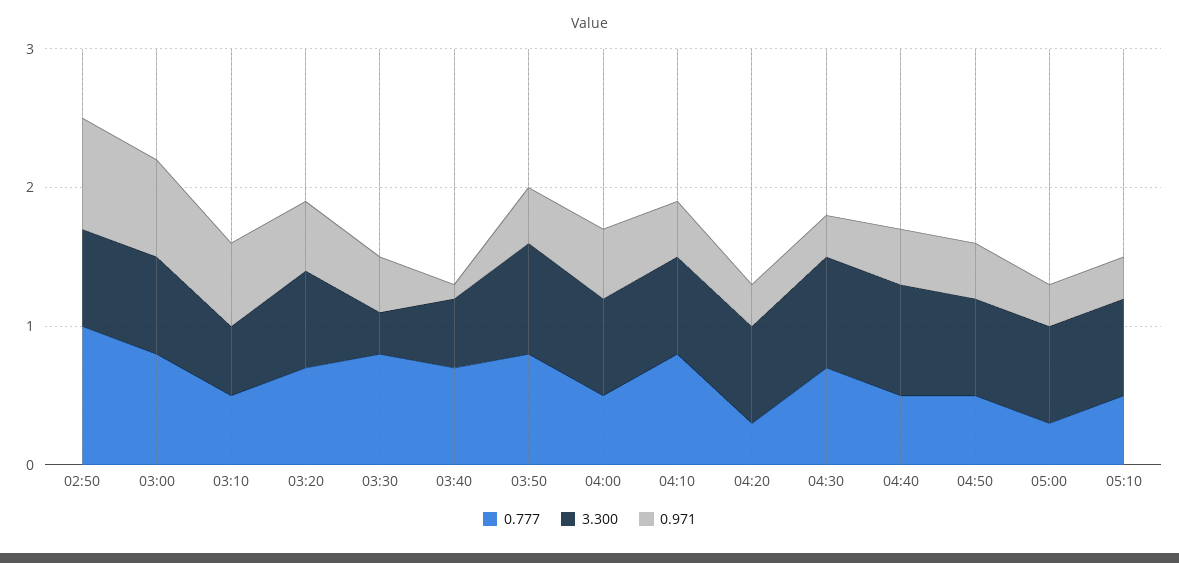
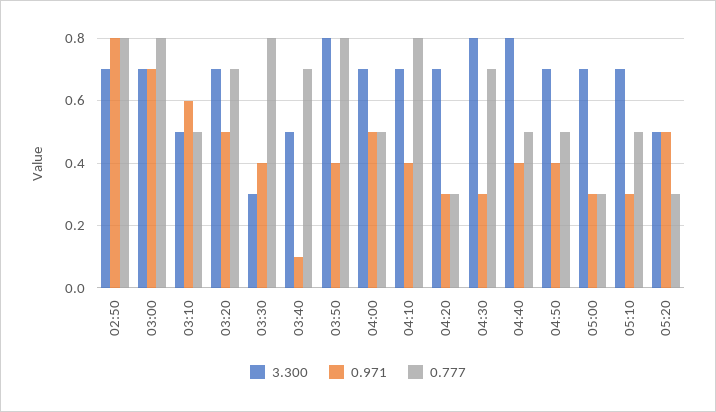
0.777, 02:50: 1 -> 0.8
3.300, 05:20: none -> 0.5
0.971, 05:20: none -> 0.5
0.777, 05:20: none -> 0.3

